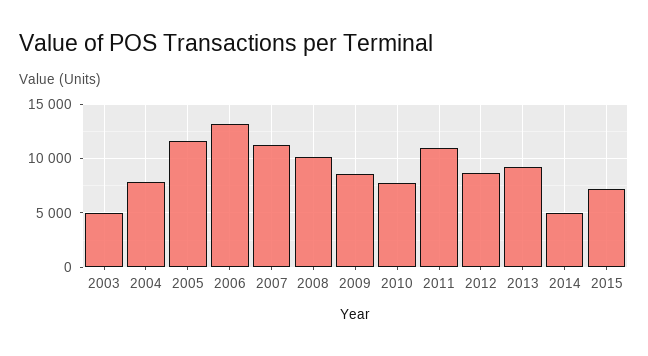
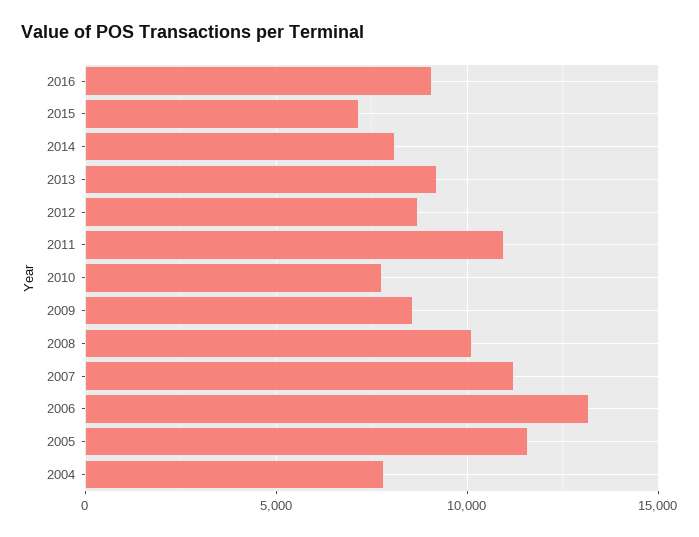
2003: 5000 -> none
2014: 5000 -> 8000
2016: none -> 9000

